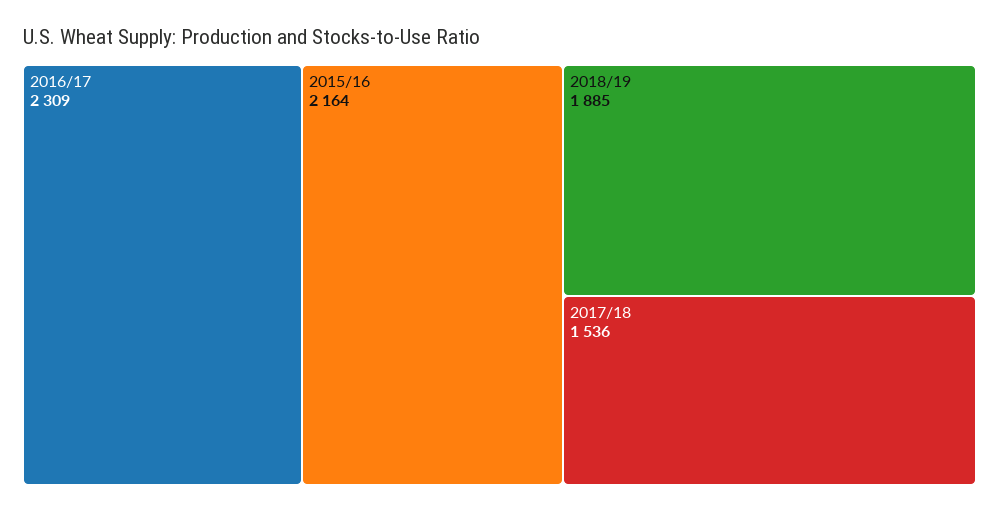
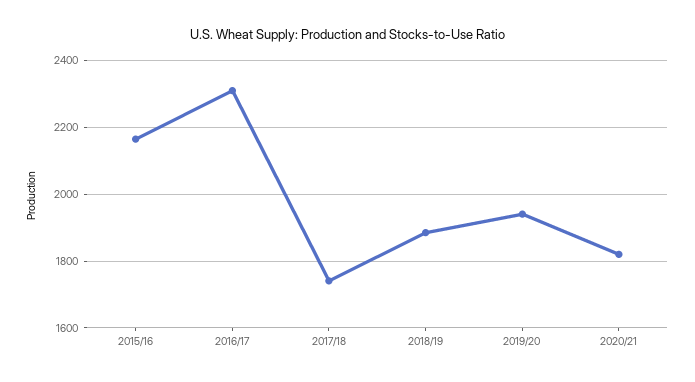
2017/18: 1536 -> 1740
2019/20: none -> 1940
2020/21: none -> 1820

